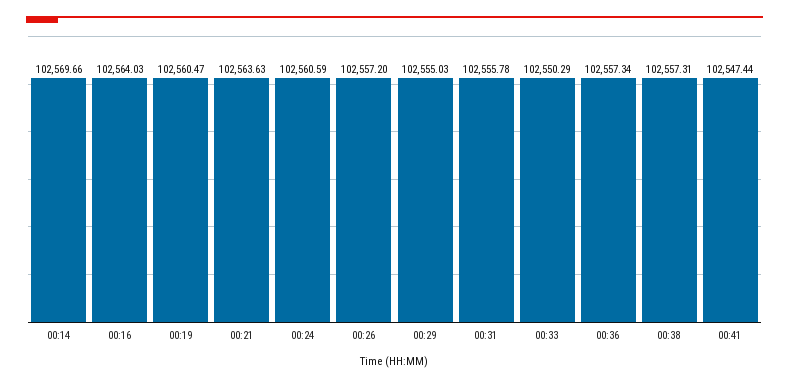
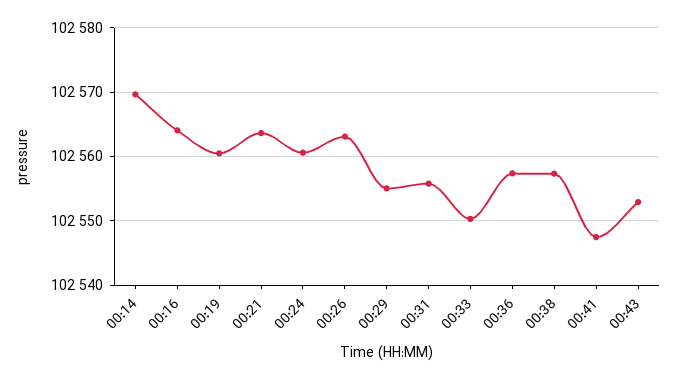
00:26: 102557.2 -> 102563
00:43: none -> 102553

